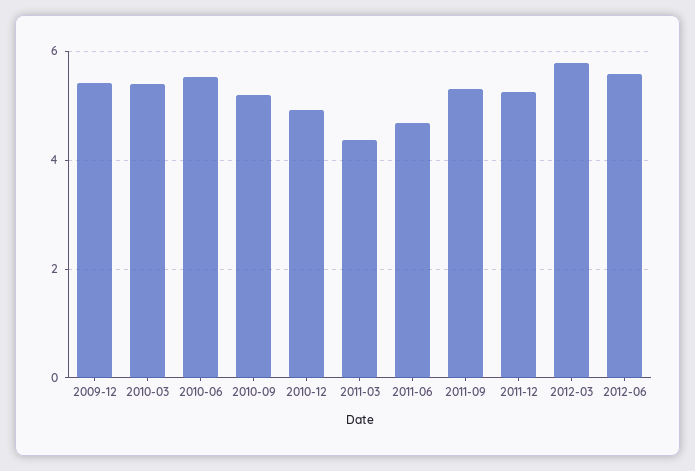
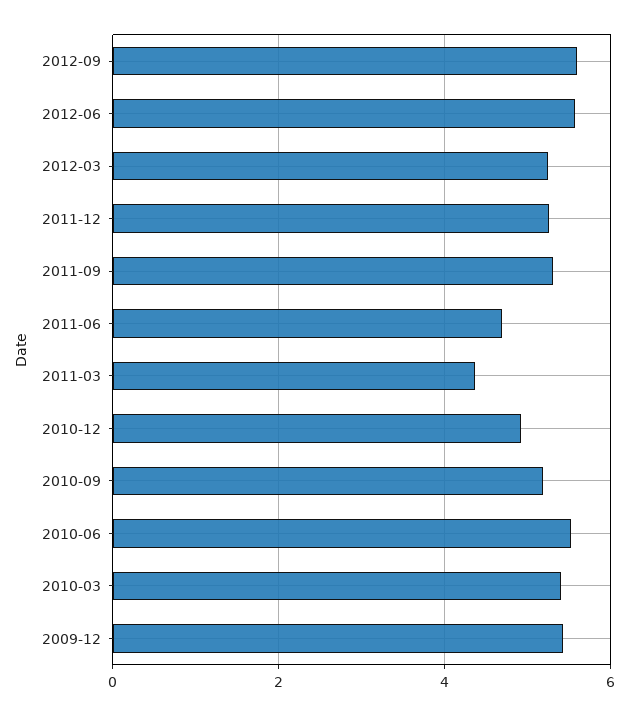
2012-03: 5.8 -> 5.2
2012-09: none -> 5.6

